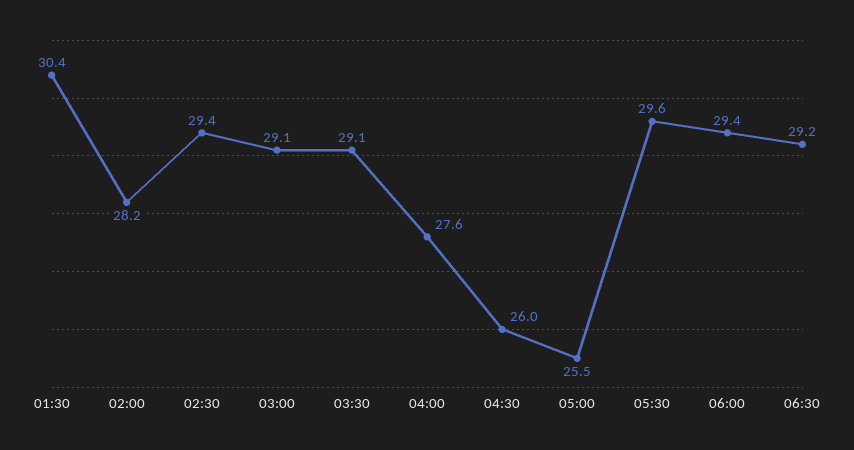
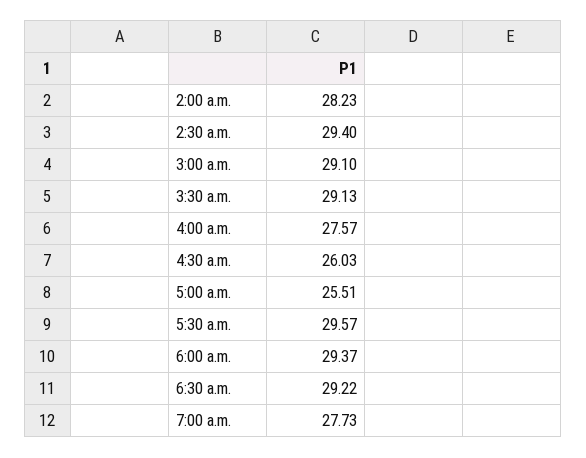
01:30: 30.4 -> none
7:00 a.m.: none -> 27.73

